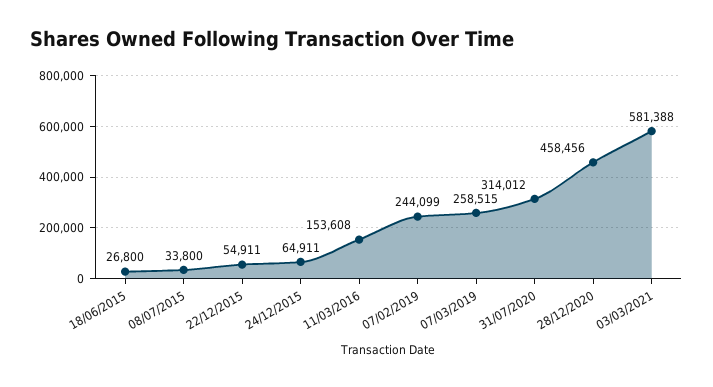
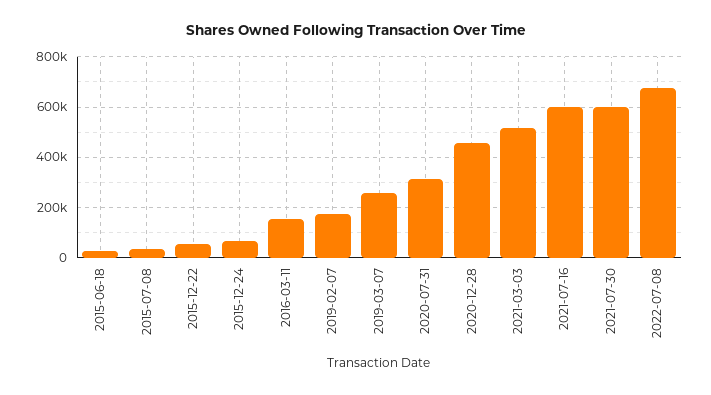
07/02/2019: 244099 -> 175000
03/03/2021: 581388 -> 525000
2021-07-16: none -> 600000
2021-07-30: none -> 600000
2022-07-08: none -> 675000

